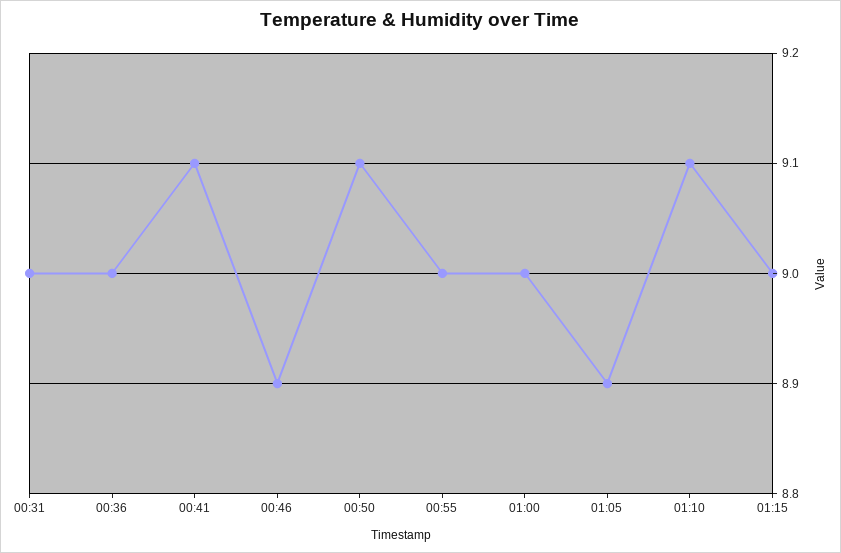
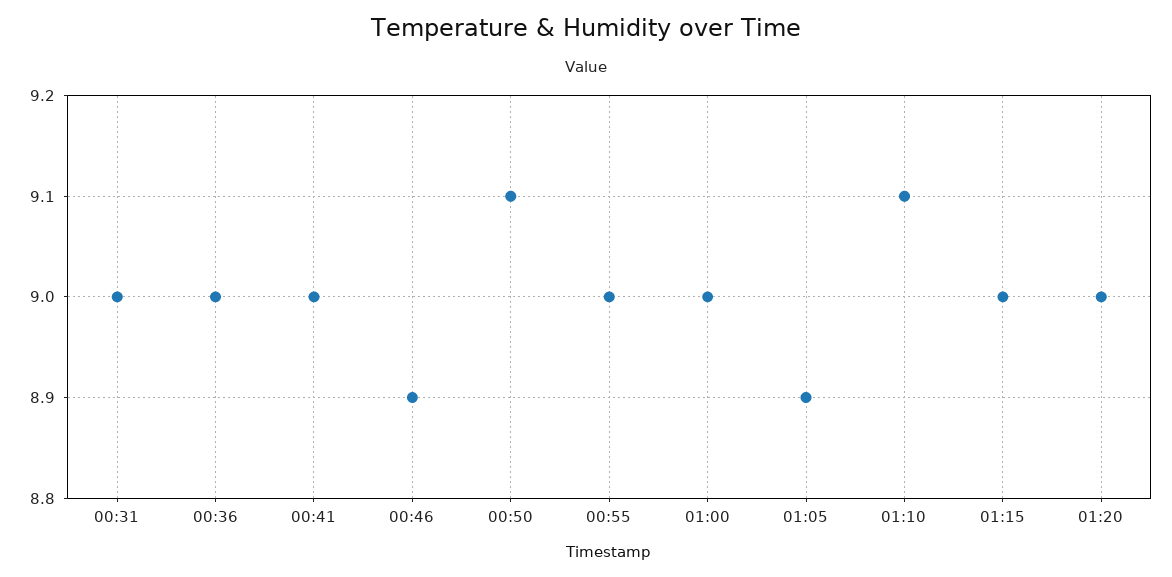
00:41: 9.1 -> 9
01:20: none -> 9

